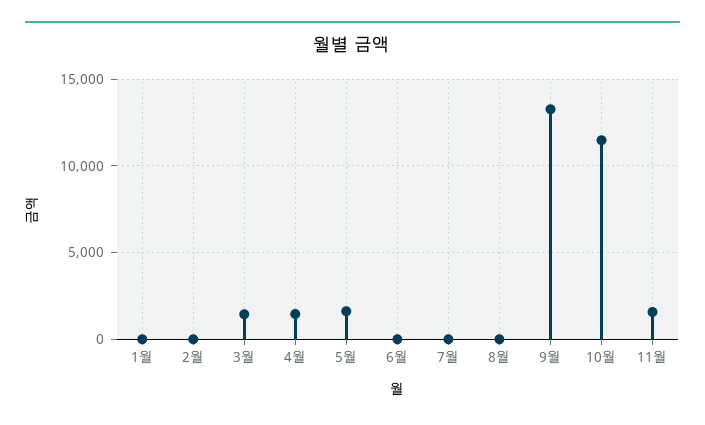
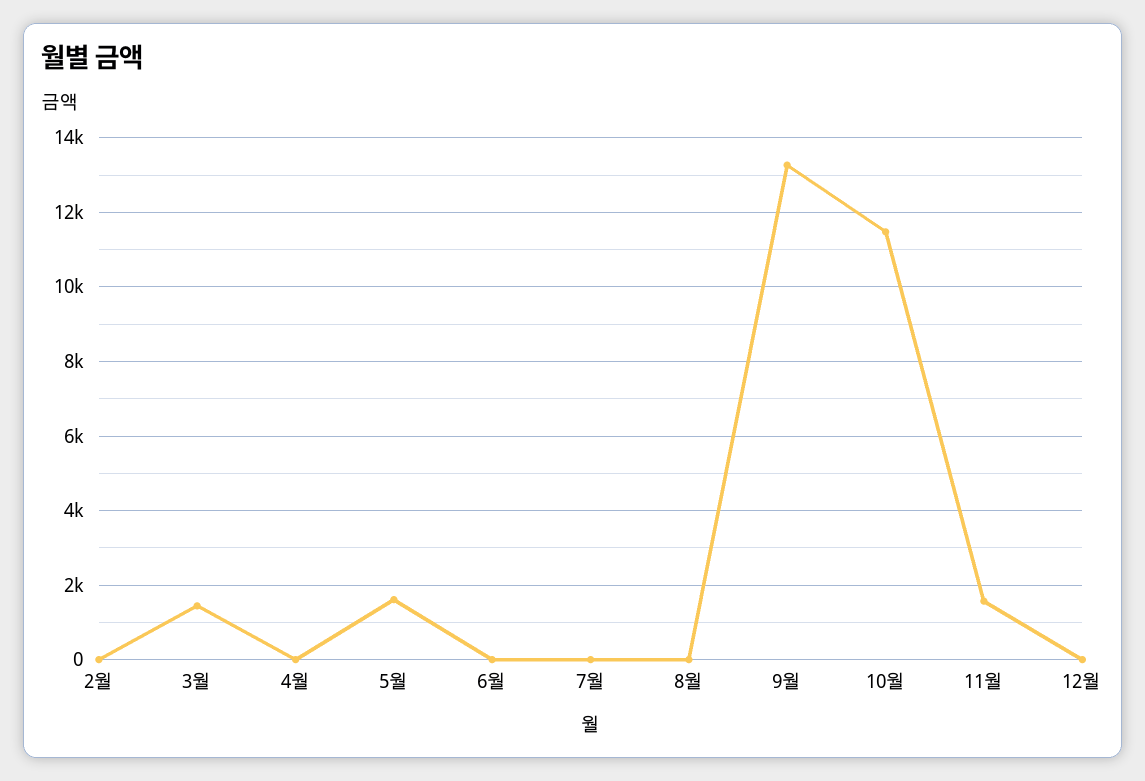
1월: 0 -> none
4월: 1500 -> 0
12월: none -> 0

